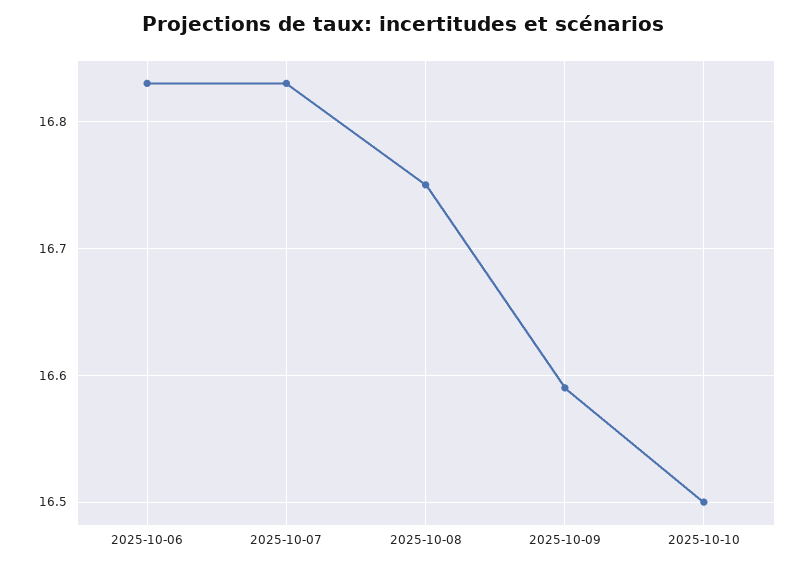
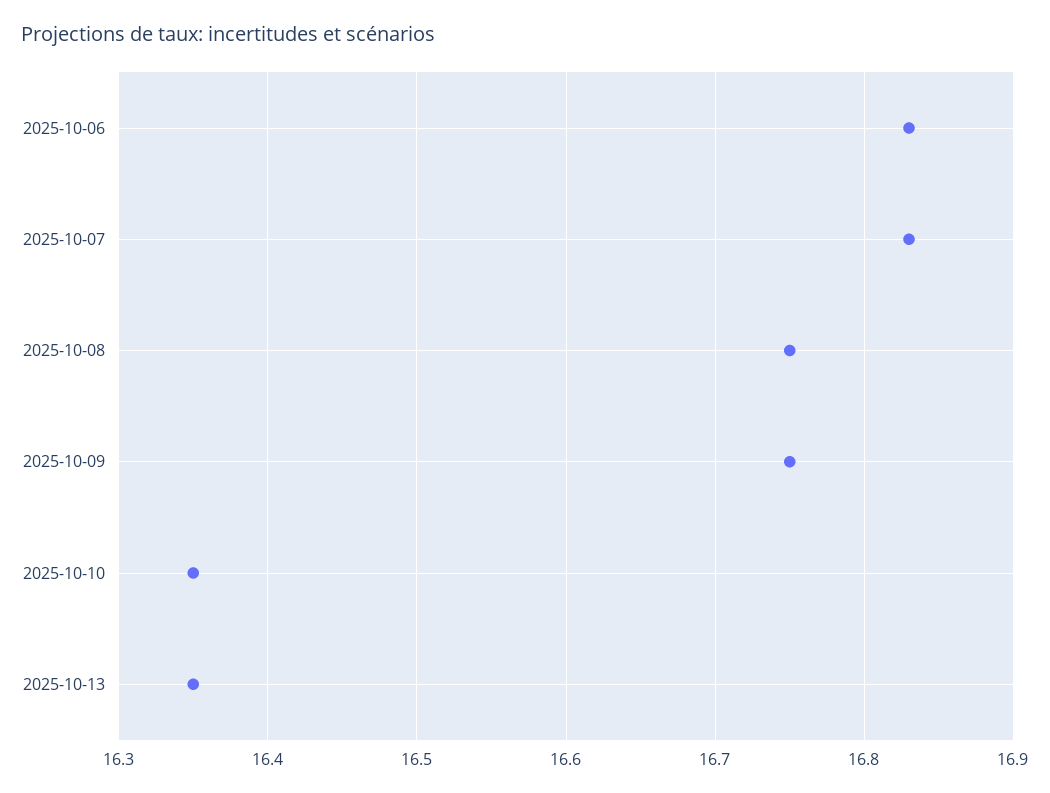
2025-10-09: 16.59 -> 16.75
2025-10-10: 16.5 -> 16.35
2025-10-13: none -> 16.35

